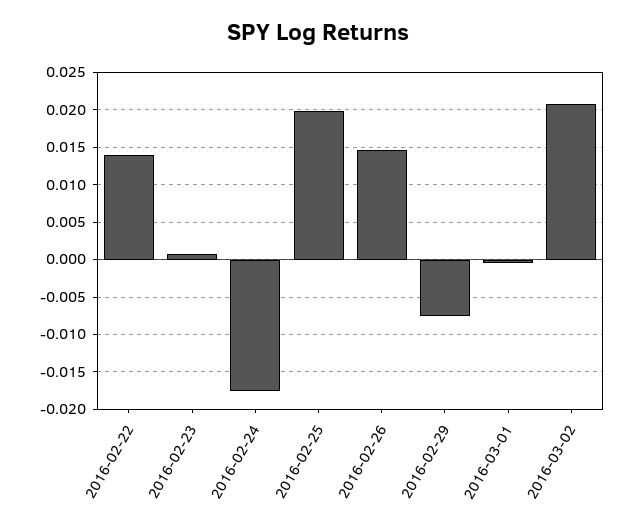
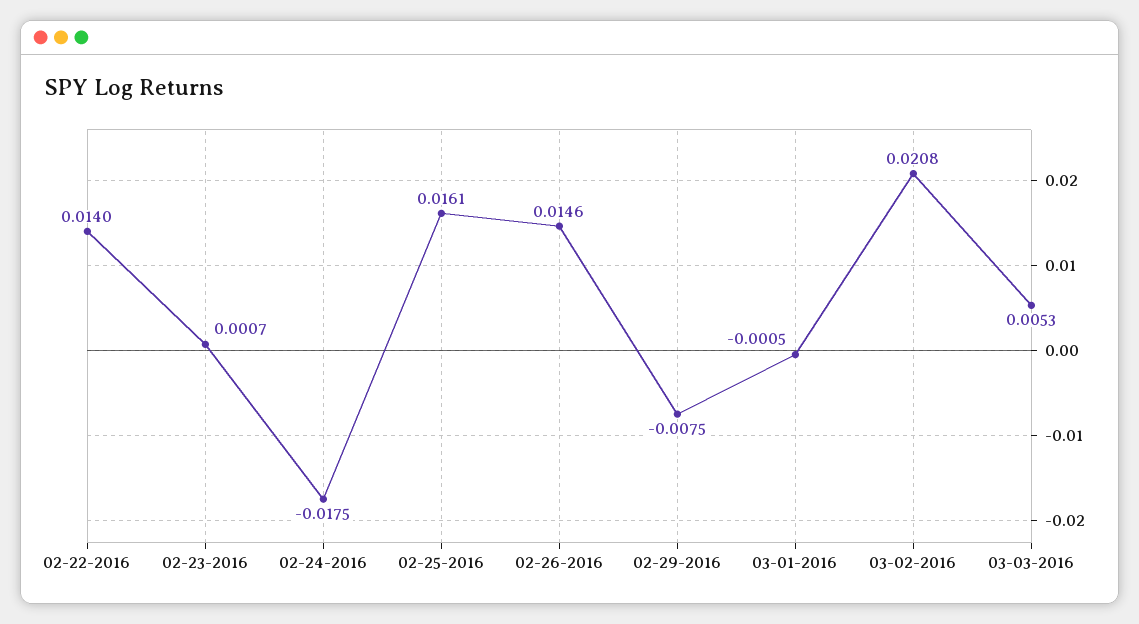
2016-02-25: 0.02 -> 0.0161
03-03-2016: none -> 0.0053

